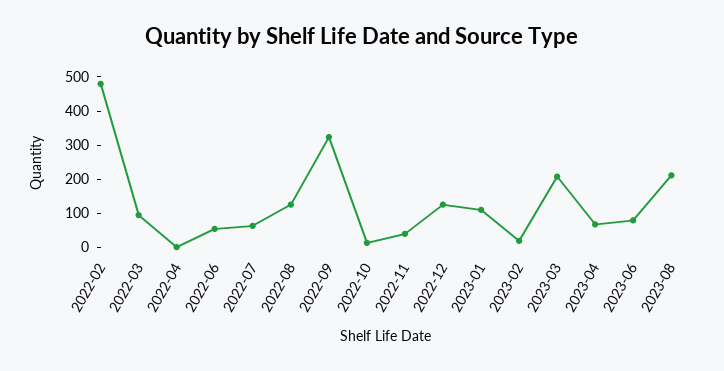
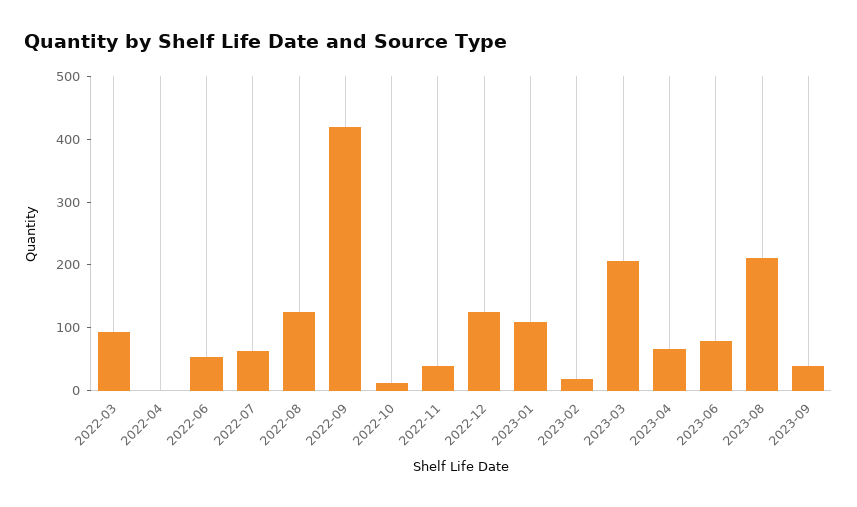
2022-02: 475 -> none
2022-09: 325 -> 420
2023-09: none -> 40

